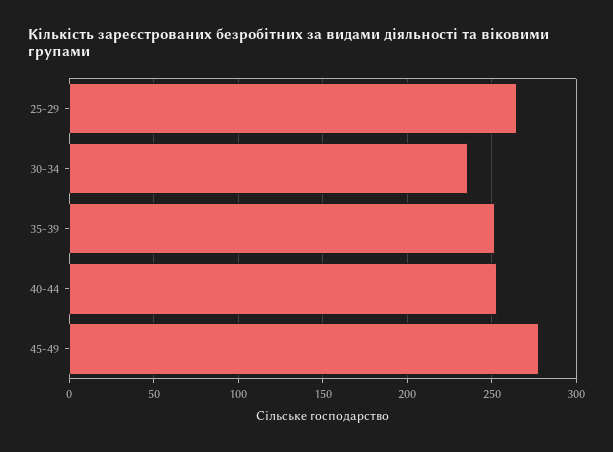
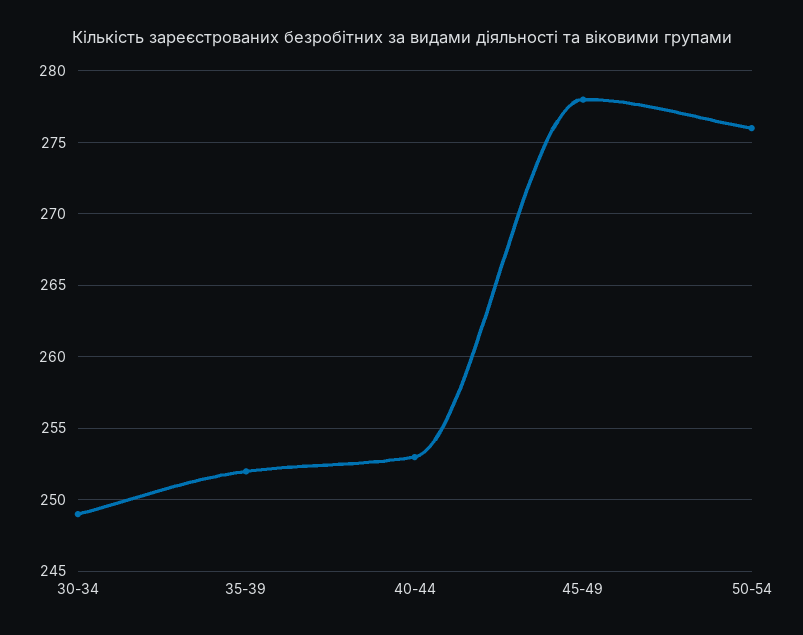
25-29: 265 -> none
30-34: 235 -> 249
50-54: none -> 276

